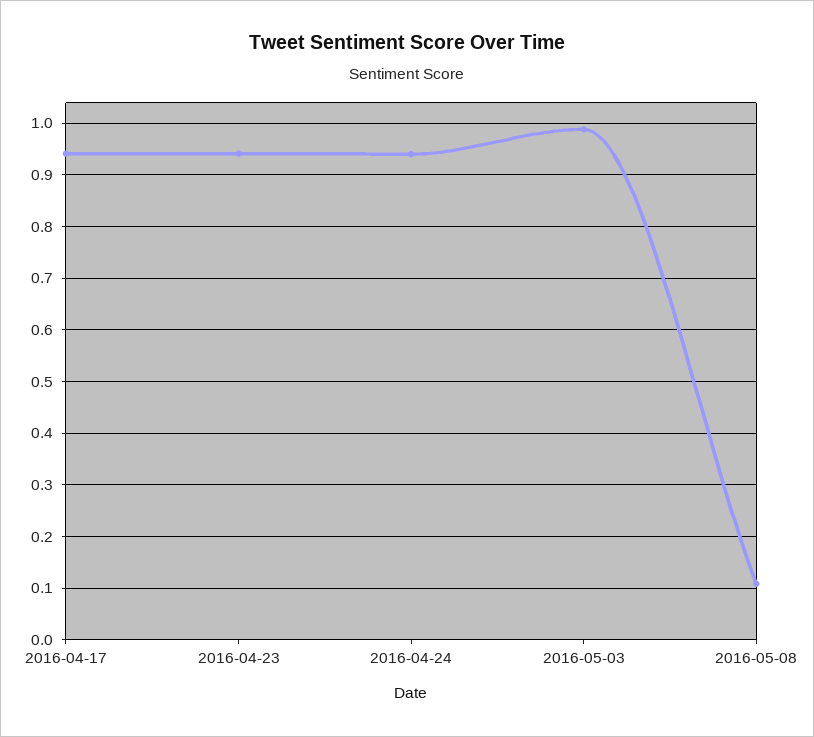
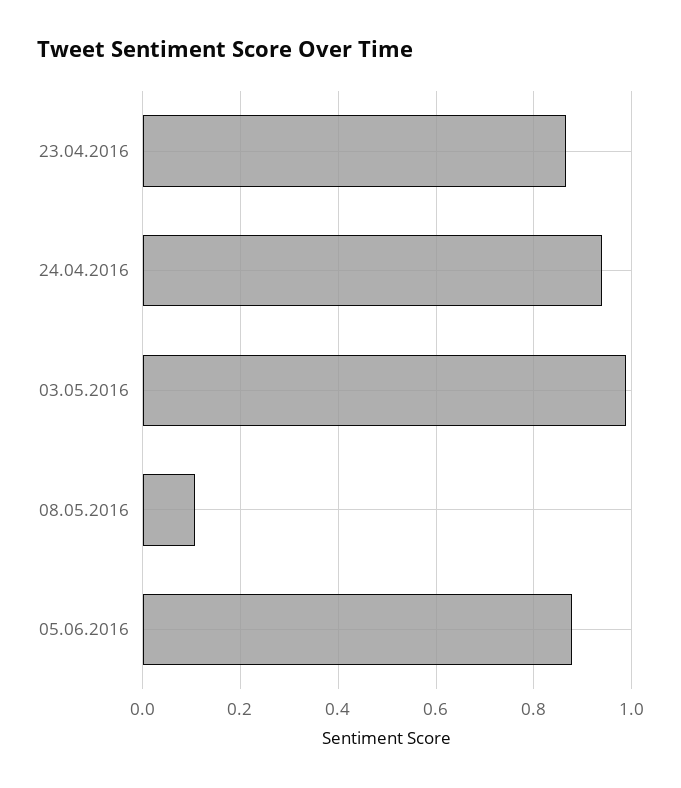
2016-04-17: 0.94 -> none
2016-04-23: 0.94 -> 0.86
05.06.2016: none -> 0.88

